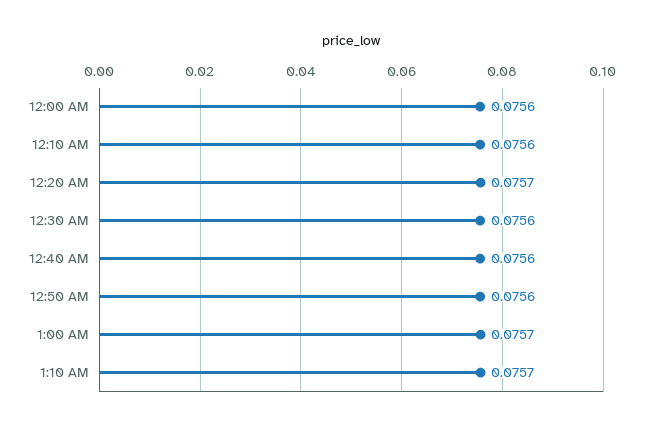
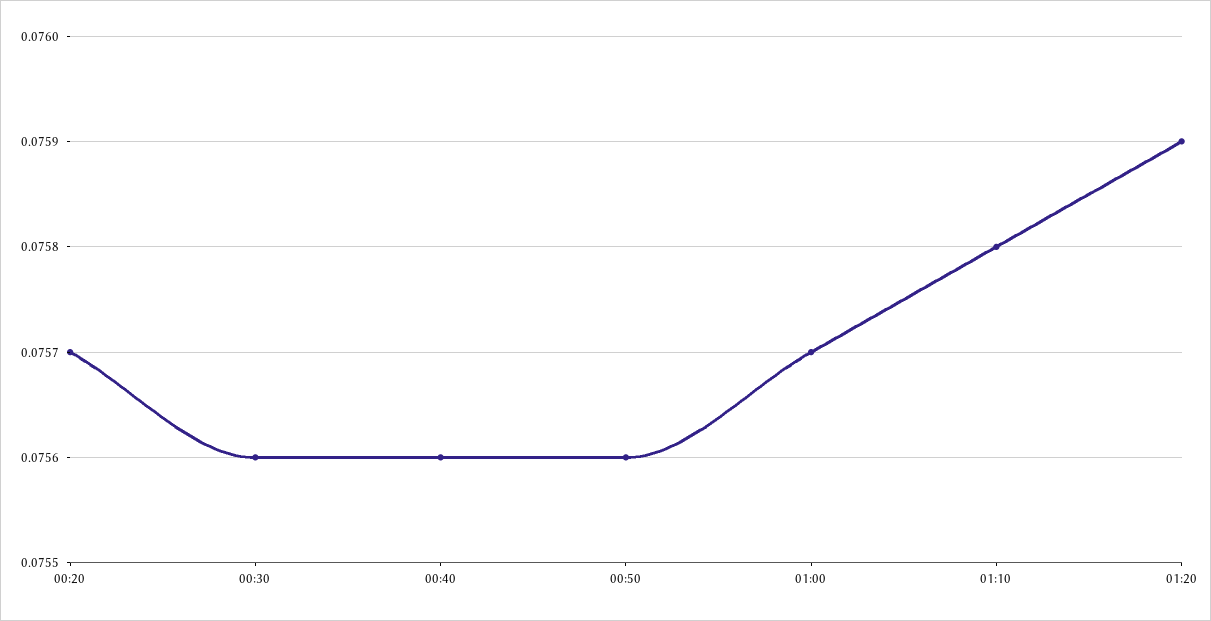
12:00 AM: 0.0756 -> none
12:10 AM: 0.0756 -> none
1:10 AM: 0.0757 -> 0.0758
01:20: none -> 0.0759

